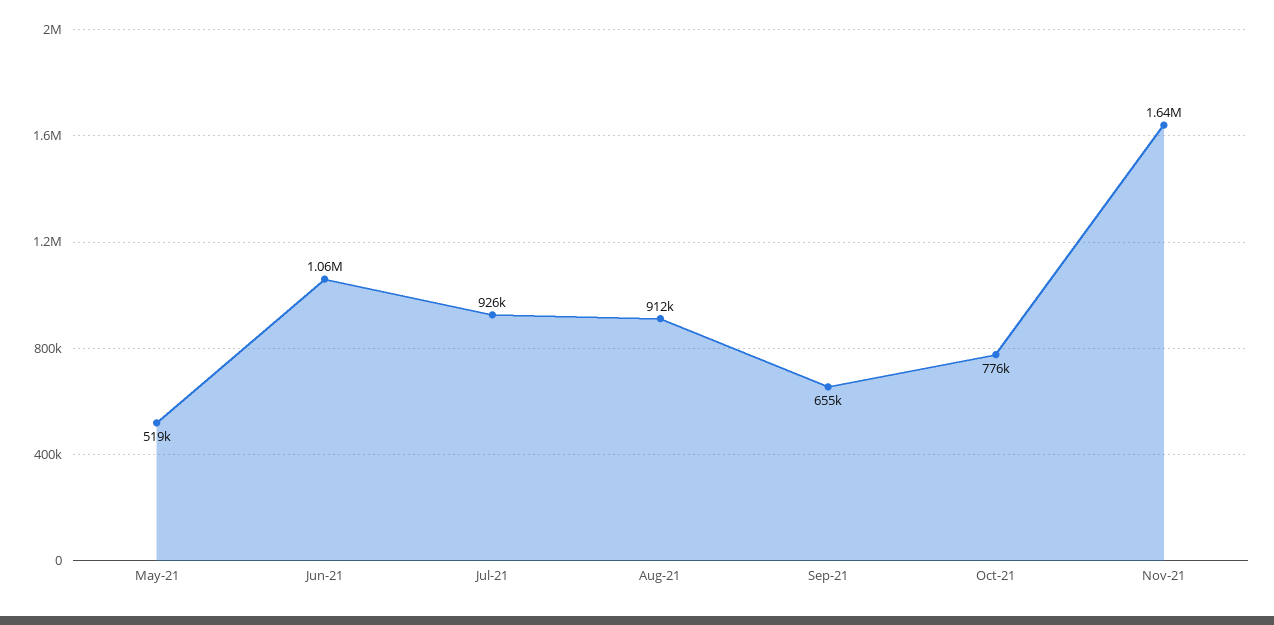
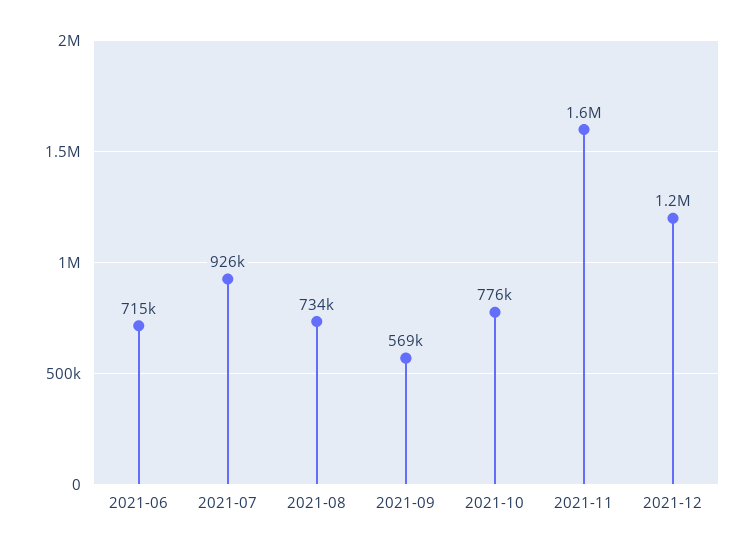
May-21: 519000 -> none
Jun-21: 1060000 -> 715000
Aug-21: 912000 -> 734000
Sep-21: 655000 -> 569000
2021-12: none -> 1200000

